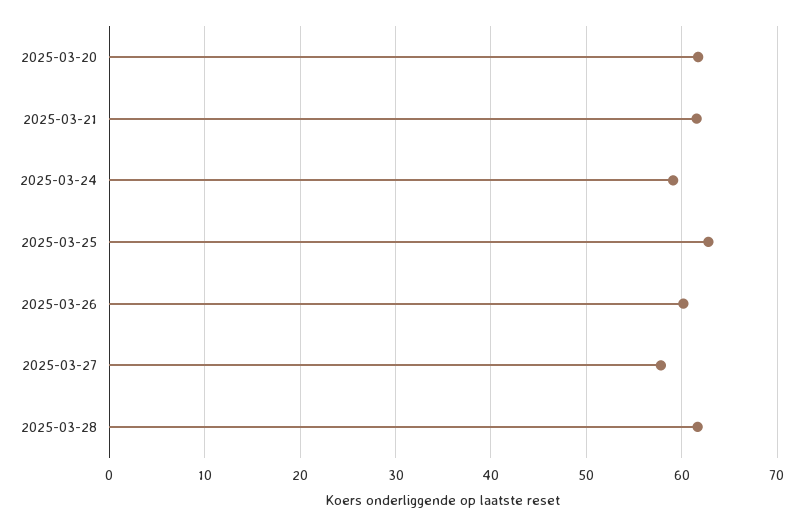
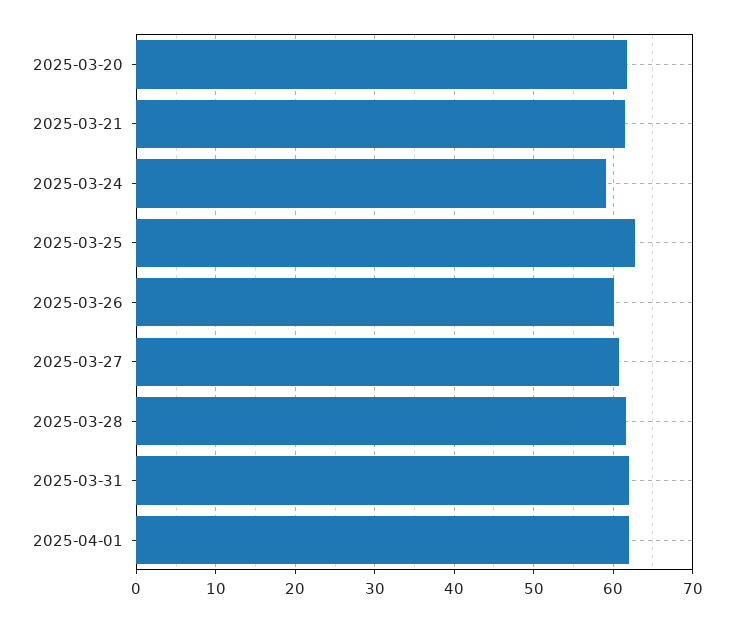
2025-03-27: 58 -> 61
2025-03-31: none -> 62
2025-04-01: none -> 62

